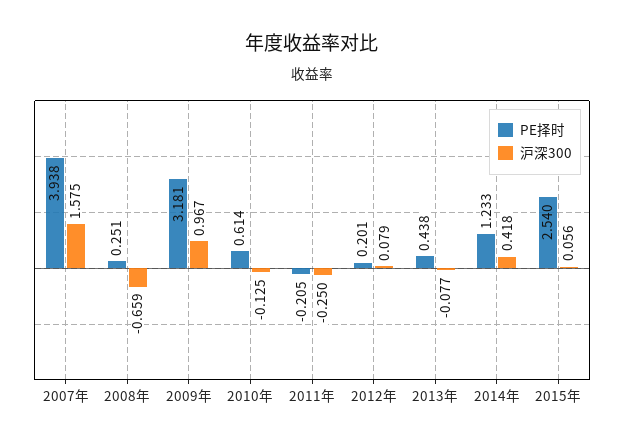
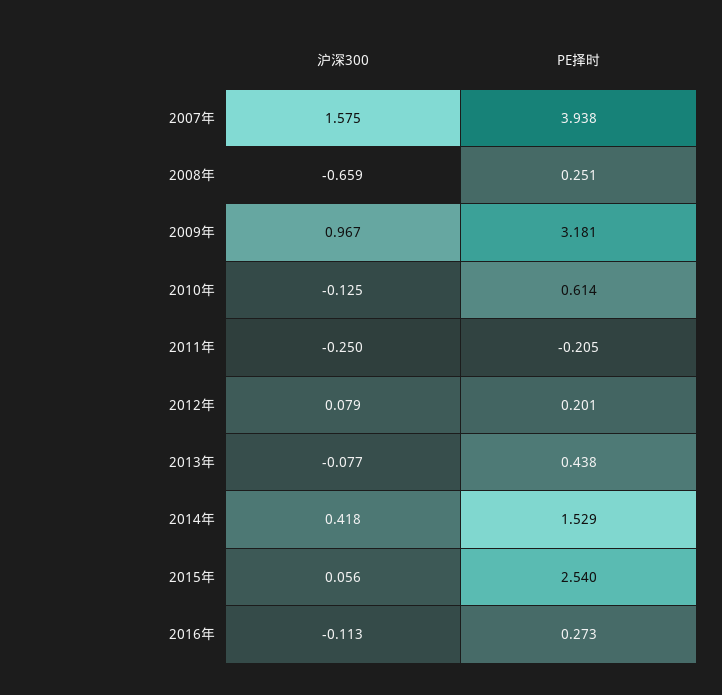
PE择时, 2014年: 1.233 -> 1.529
沪深300, 2016年: none -> -0.113
PE择时, 2016年: none -> 0.273

